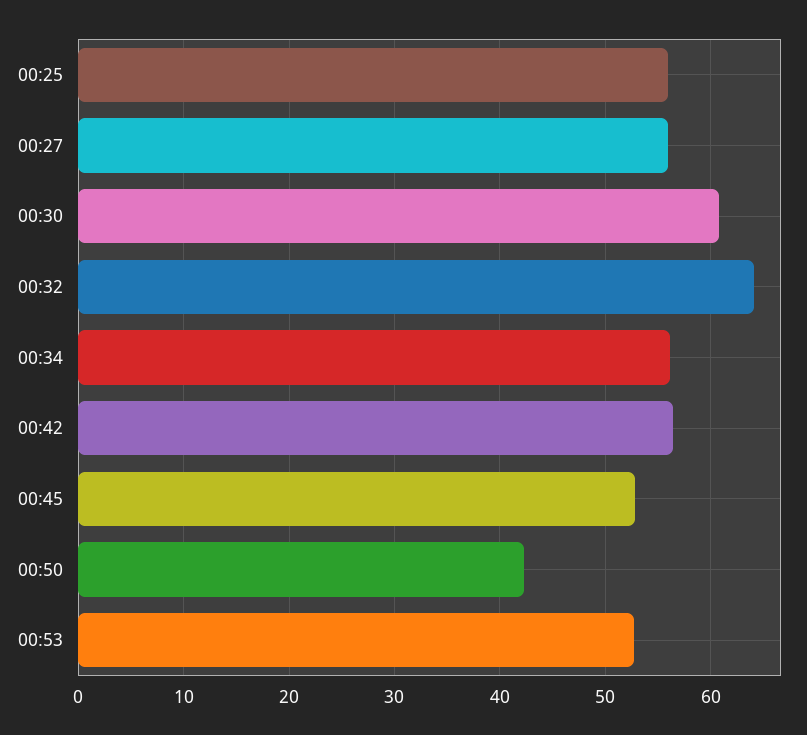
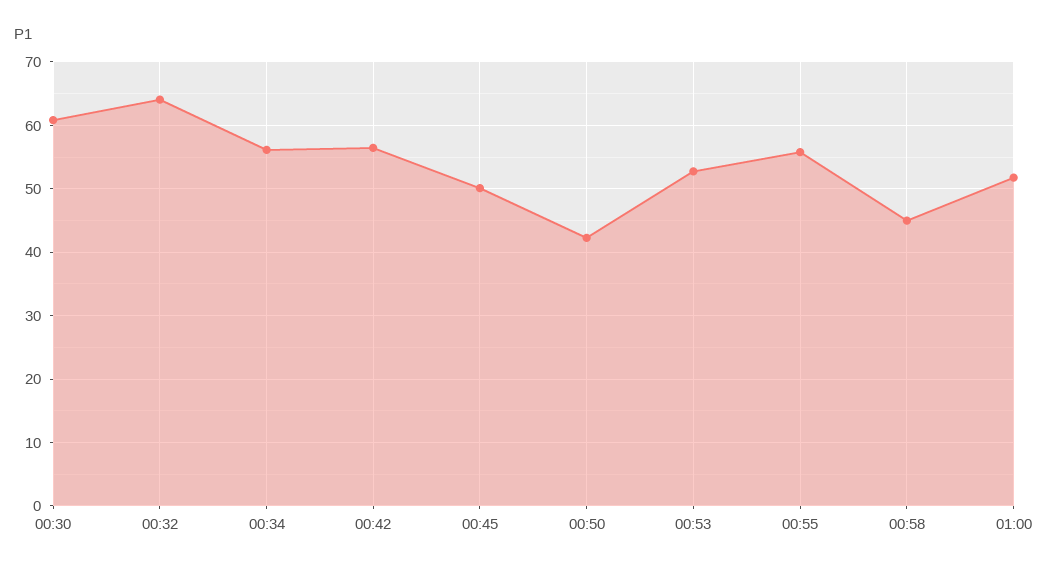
00:25: 56 -> none
00:27: 56 -> none
00:45: 53 -> 50
00:55: none -> 56
00:58: none -> 45
01:00: none -> 52

